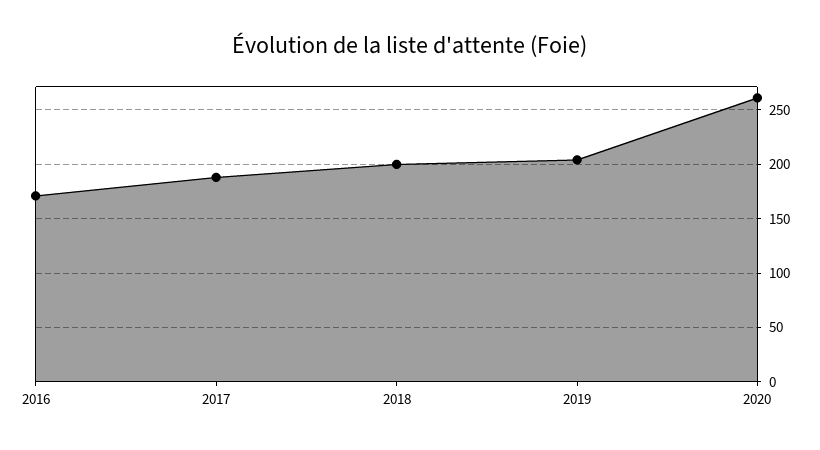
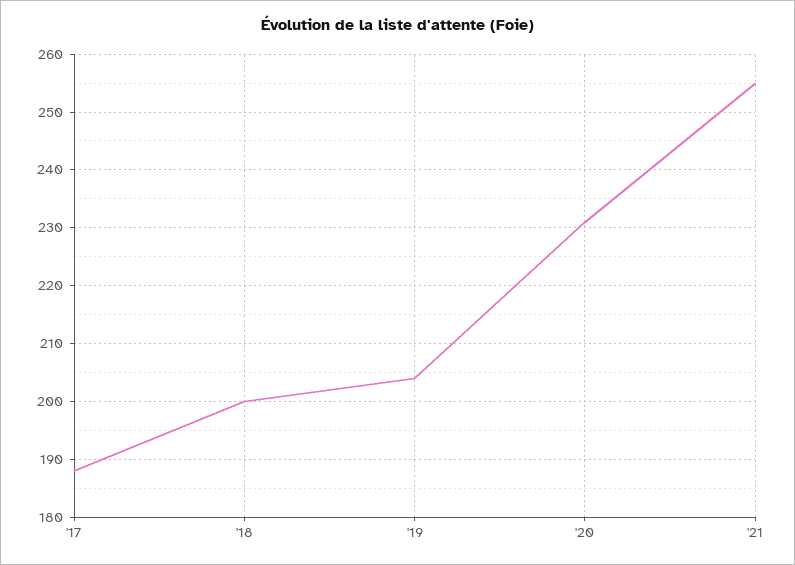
2016: 170 -> none
2020: 260 -> 230
'21: none -> 255

